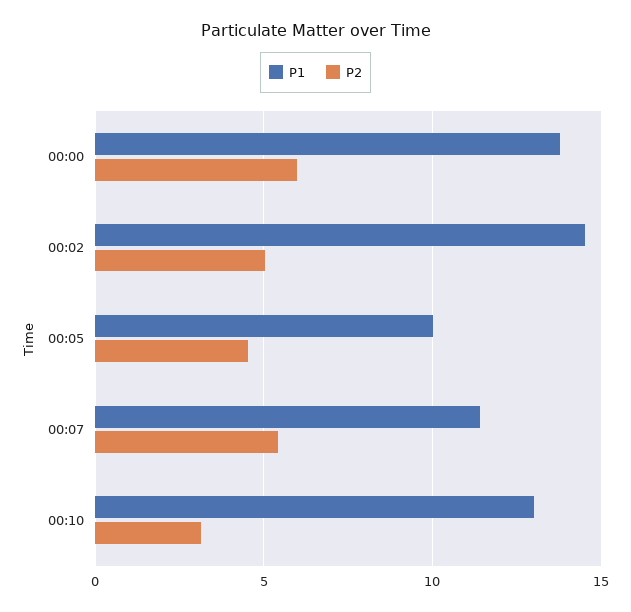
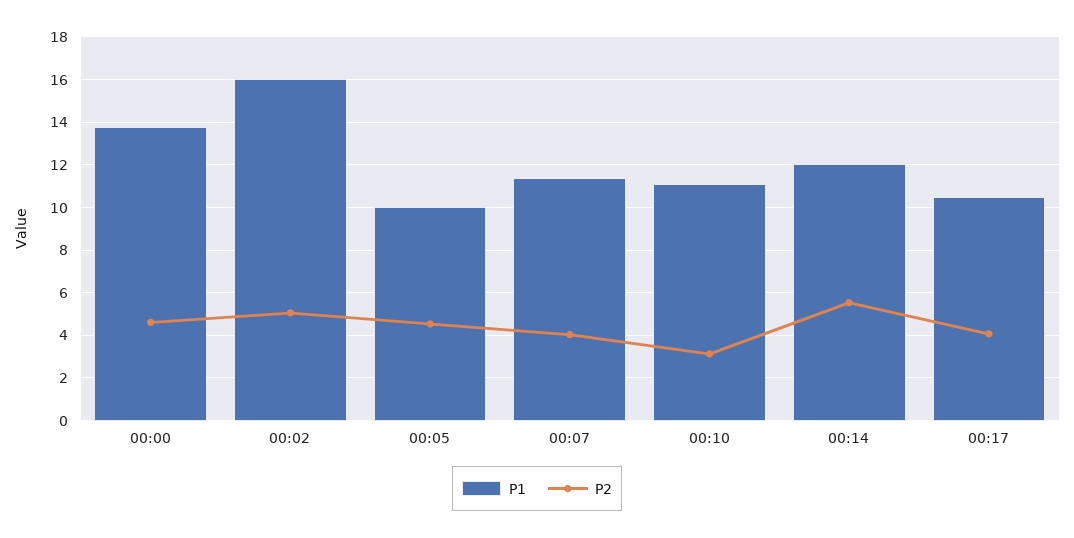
P2, 00:00: 6 -> 4.5
P1, 00:02: 14.5 -> 16
P2, 00:07: 5.5 -> 4
P1, 00:10: 13 -> 11
P1, 00:14: none -> 12
P2, 00:14: none -> 5.5
P1, 00:17: none -> 10.5
P2, 00:17: none -> 4

